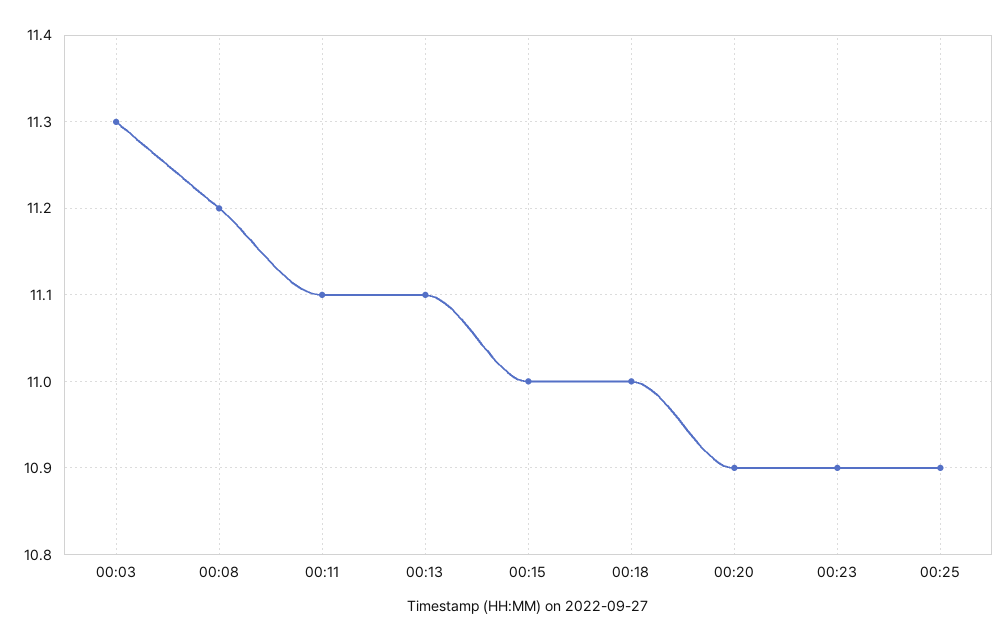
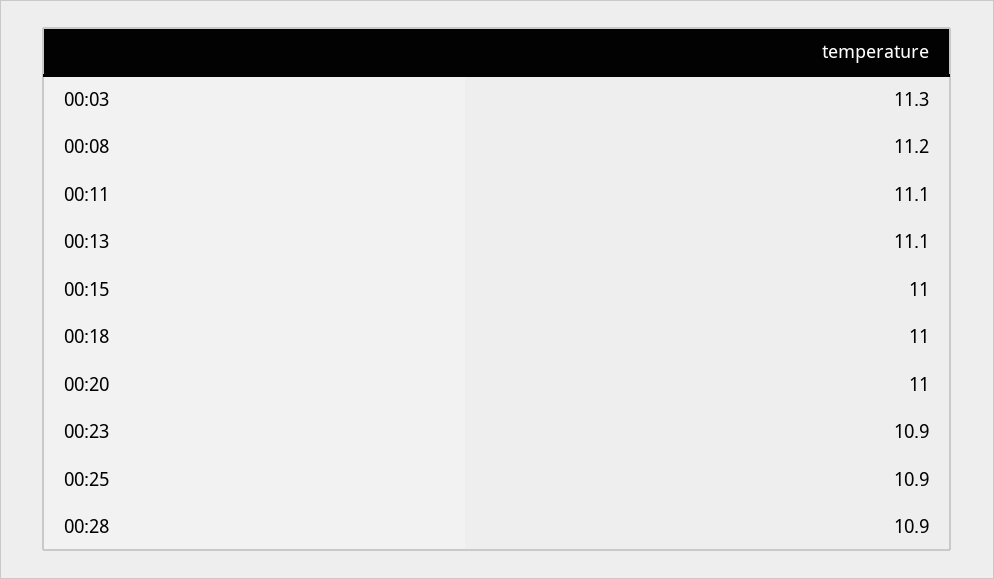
00:20: 10.9 -> 11
00:28: none -> 10.9

